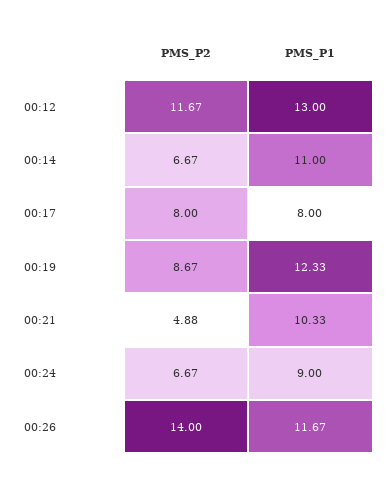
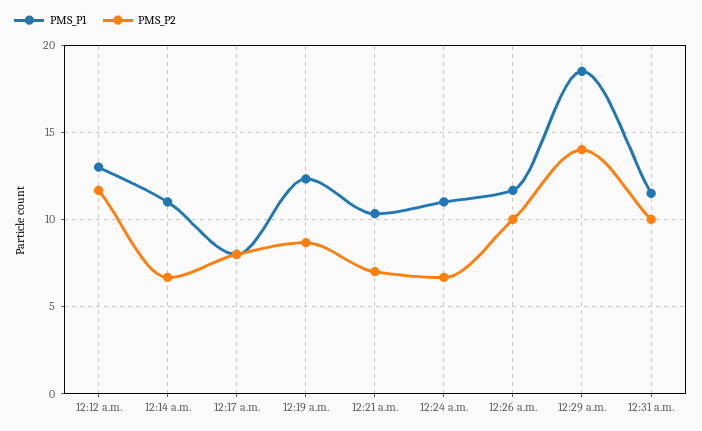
PMS_P2, 00:21: 4.88 -> 7
PMS_P1, 00:24: 9 -> 11
PMS_P2, 00:26: 14 -> 10
PMS_P1, 12:29 a.m.: none -> 18.5
PMS_P2, 12:29 a.m.: none -> 14
PMS_P1, 12:31 a.m.: none -> 11.5
PMS_P2, 12:31 a.m.: none -> 10

